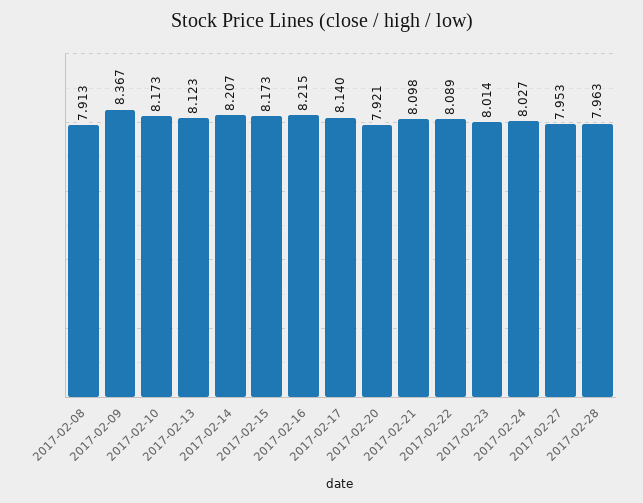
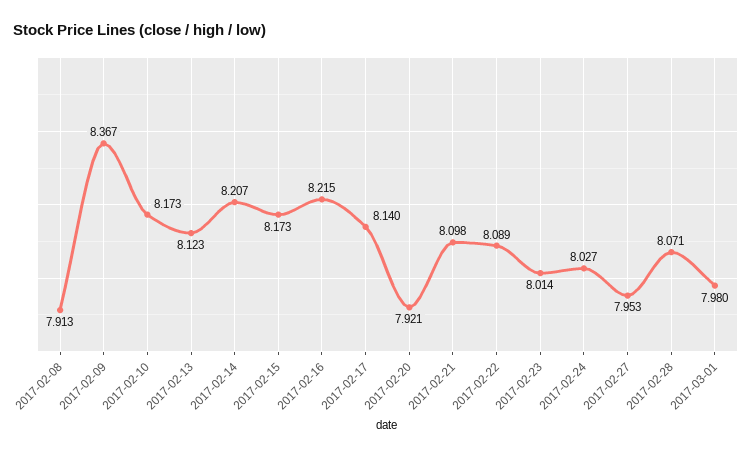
2017-02-28: 7.963 -> 8.071
2017-03-01: none -> 7.98

